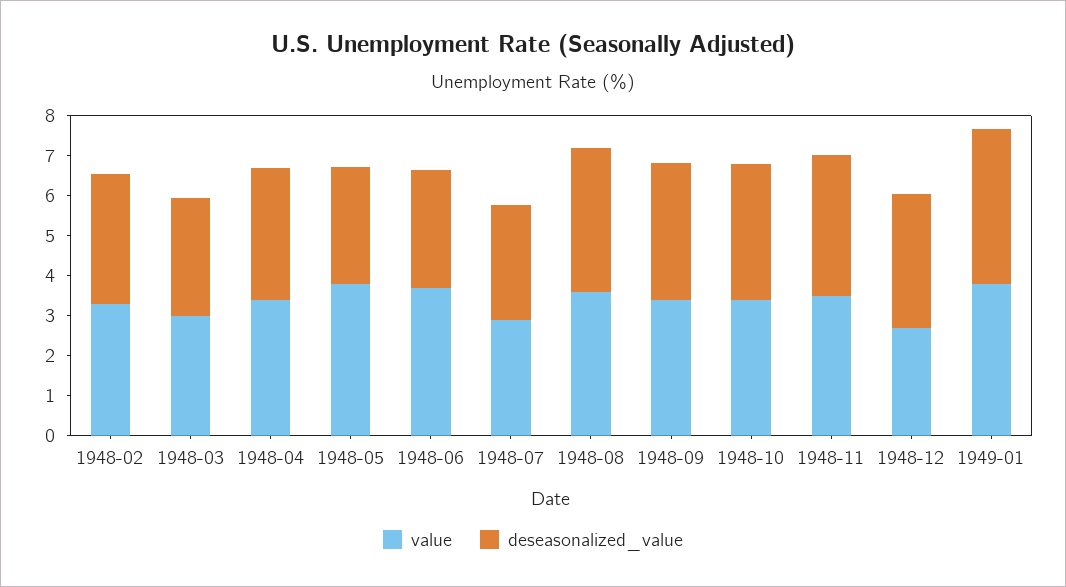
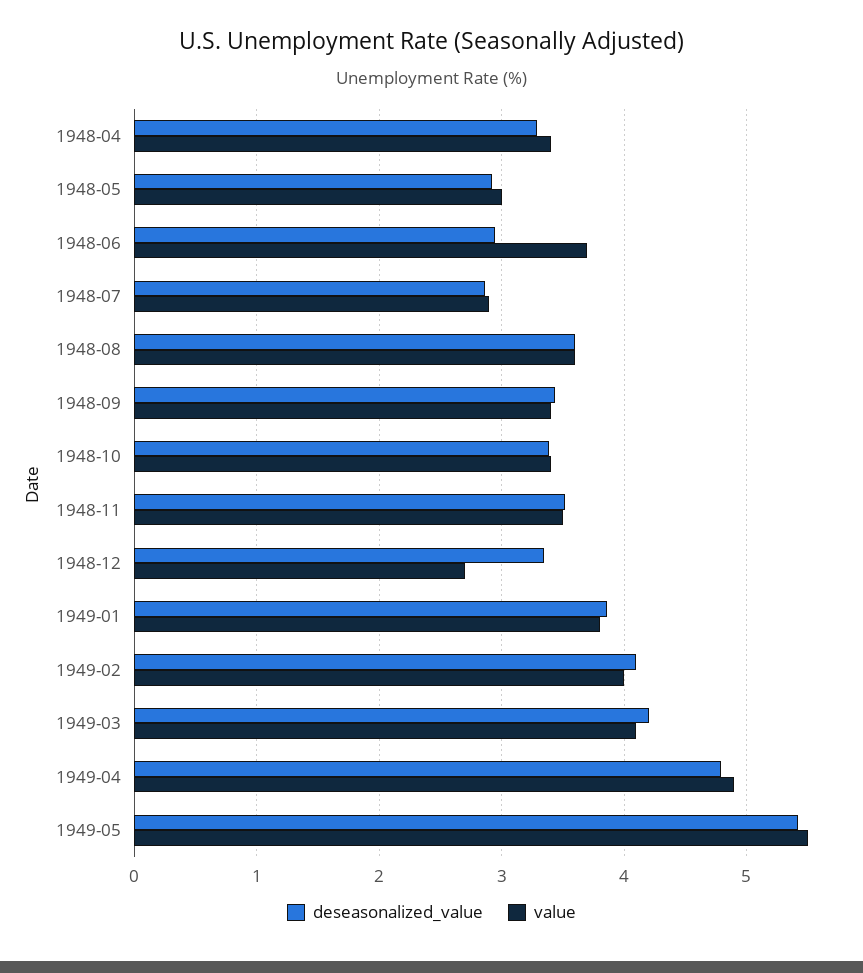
value, 1948-02: 3.25 -> none
deseasonalized_value, 1948-02: 3.25 -> none
value, 1948-03: 3 -> none
deseasonalized_value, 1948-03: 3 -> none
value, 1948-05: 3.75 -> 3
deseasonalized_value, 1949-02: none -> 4.1
value, 1949-02: none -> 4
deseasonalized_value, 1949-03: none -> 4.2
value, 1949-03: none -> 4.1
deseasonalized_value, 1949-04: none -> 4.8
value, 1949-04: none -> 4.9
deseasonalized_value, 1949-05: none -> 5.4
value, 1949-05: none -> 5.5

